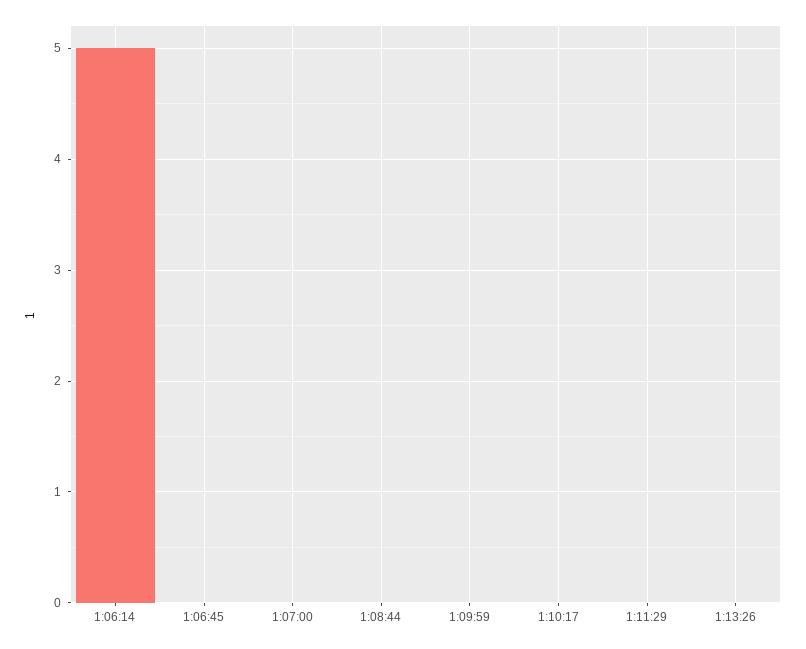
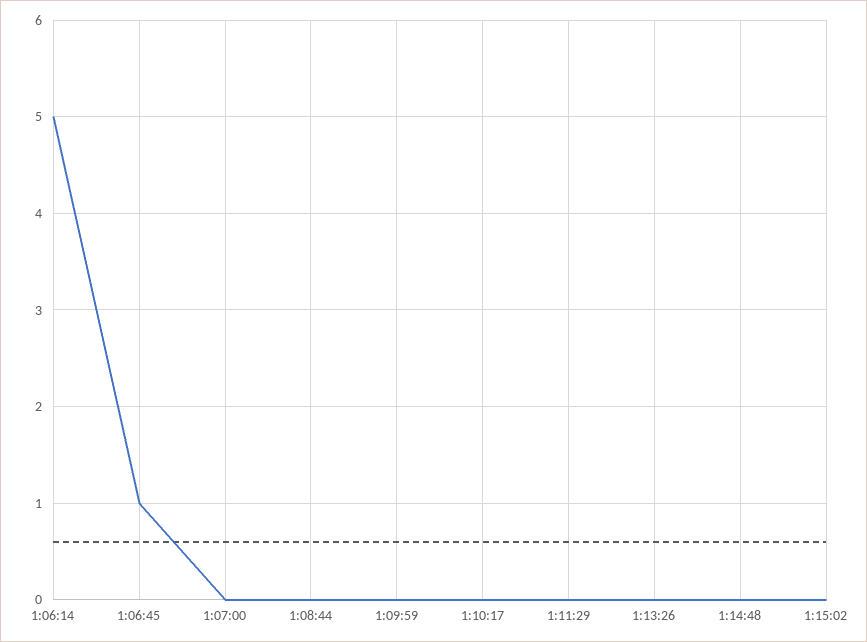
1:06:45: 0 -> 1
1:14:48: none -> 0
1:15:02: none -> 0

